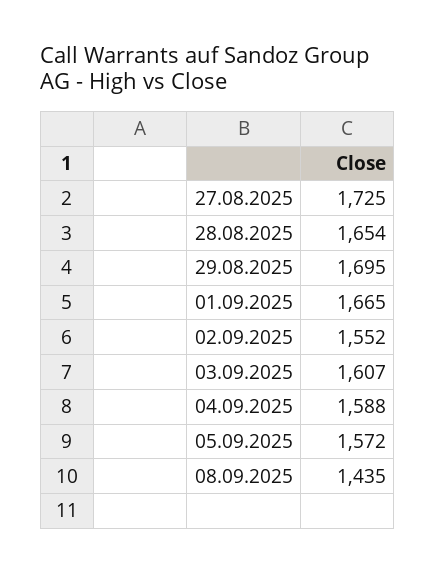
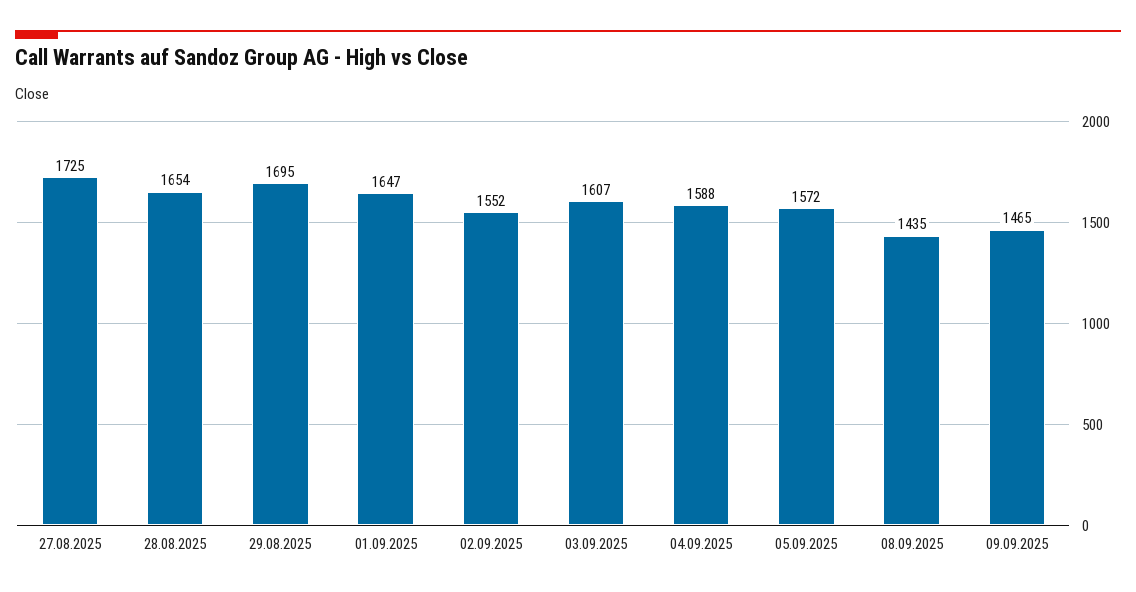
01.09.2025: 1665 -> 1647
09.09.2025: none -> 1465

